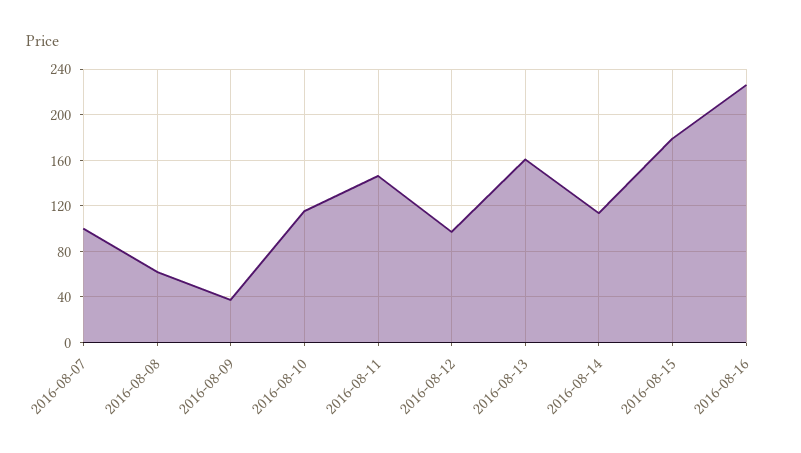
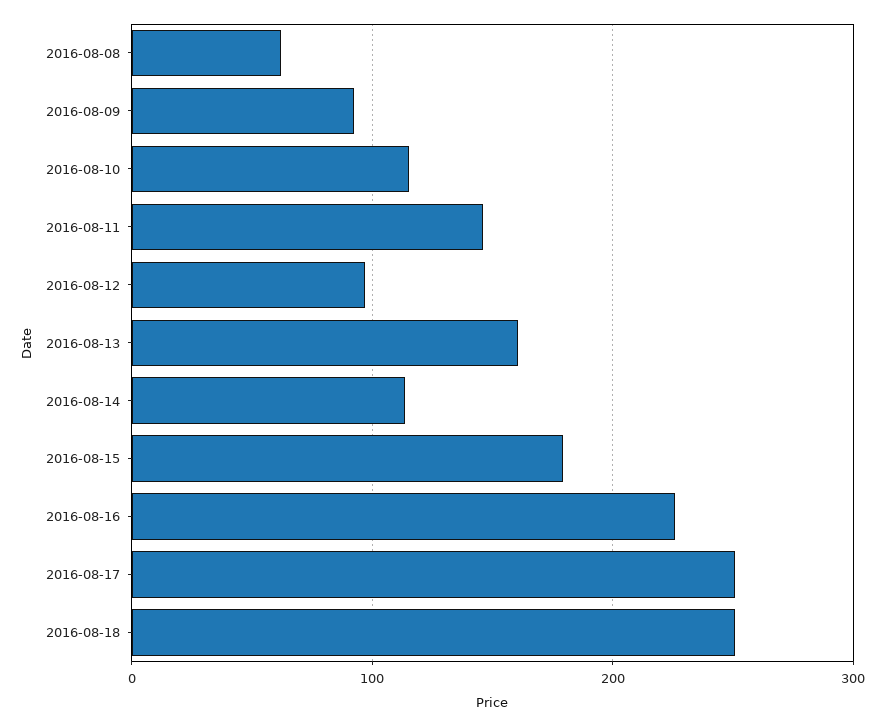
2016-08-07: 100 -> none
2016-08-09: 40 -> 90
2016-08-17: none -> 250
2016-08-18: none -> 250

